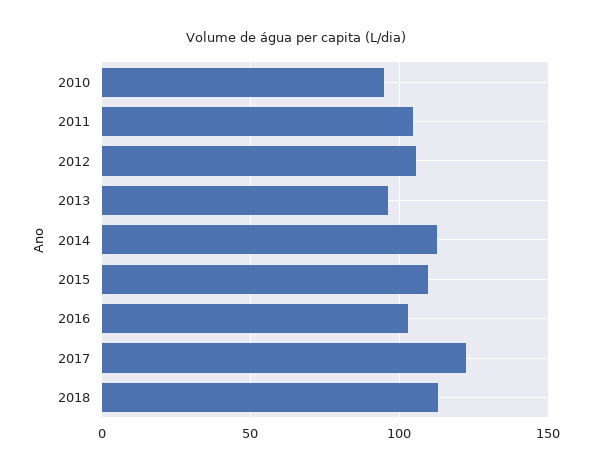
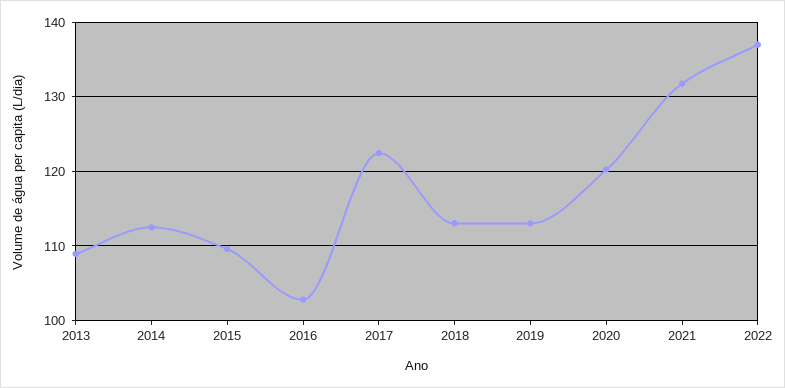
2010: 95 -> none
2011: 105 -> none
2012: 105 -> none
2013: 95 -> 109
2019: none -> 113
2020: none -> 120
2021: none -> 132
2022: none -> 137

